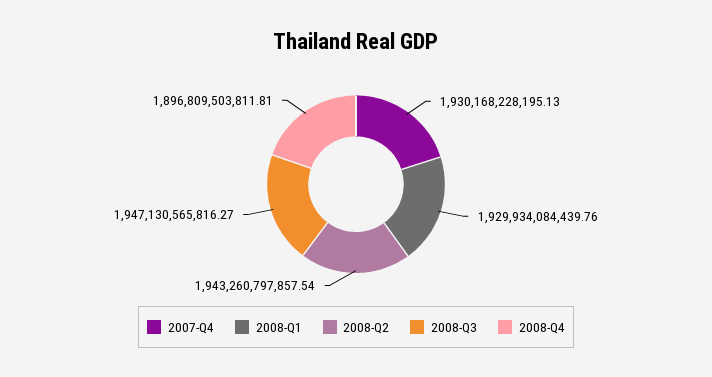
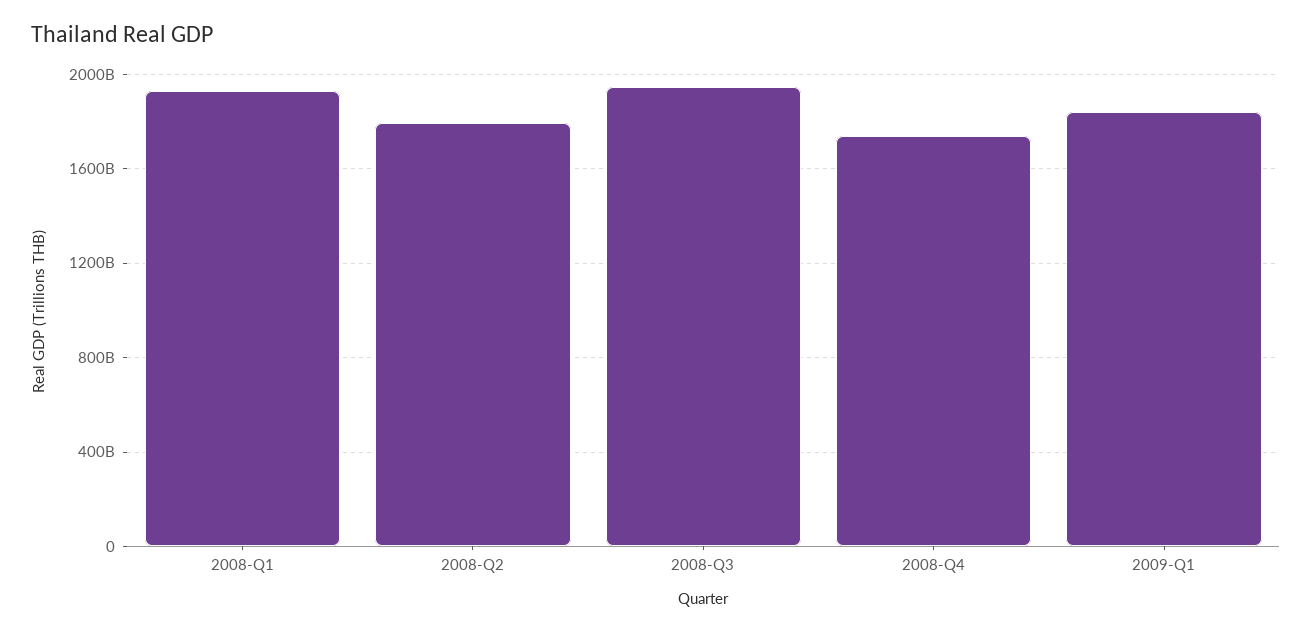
2007-Q4: 1930168228195.13 -> none
2008-Q2: 1943260797857.54 -> 1800000000000
2008-Q4: 1896809503811.81 -> 1750000000000
2009-Q1: none -> 1850000000000

